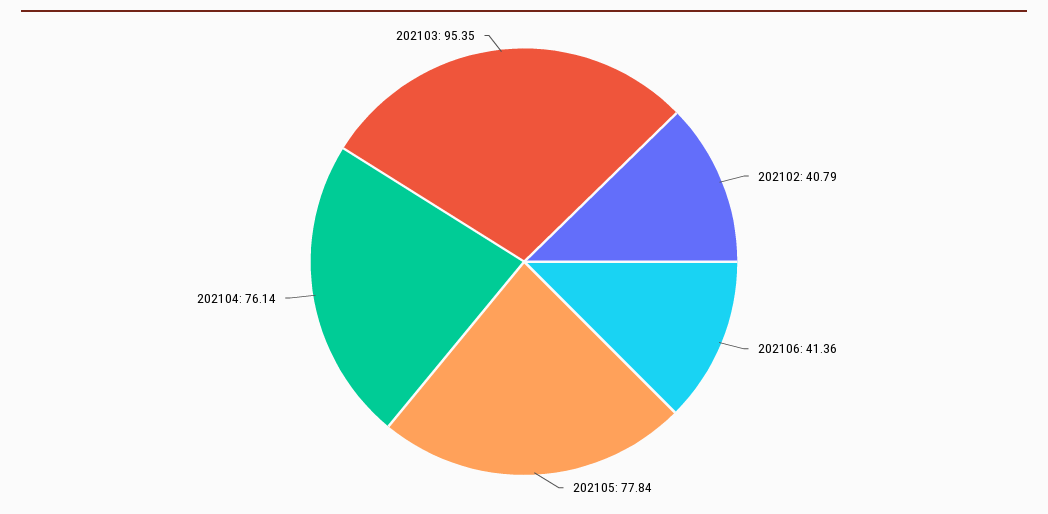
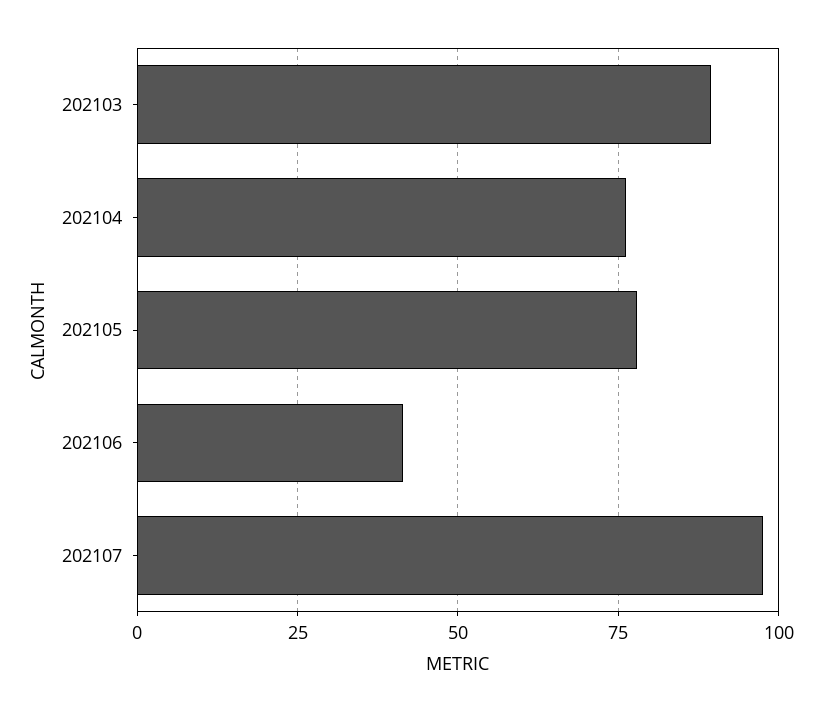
202102: 40.79 -> none
202103: 95.35 -> 90
202107: none -> 97.5

